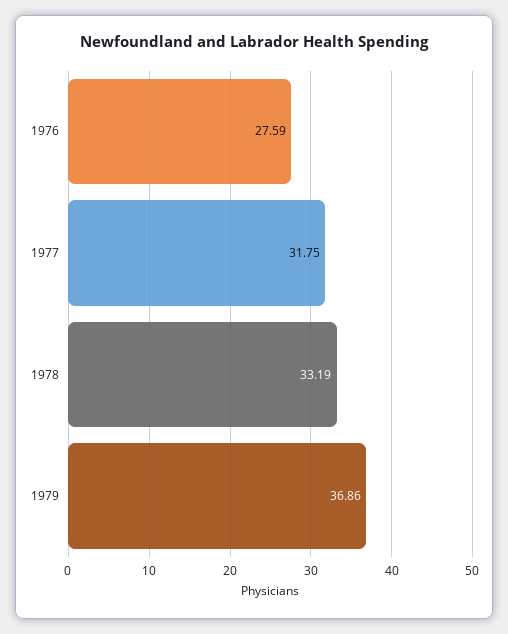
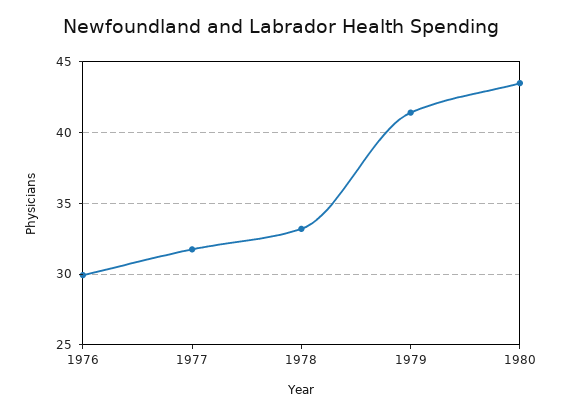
1976: 27.59 -> 30
1979: 36.86 -> 41.5
1980: none -> 43.5

